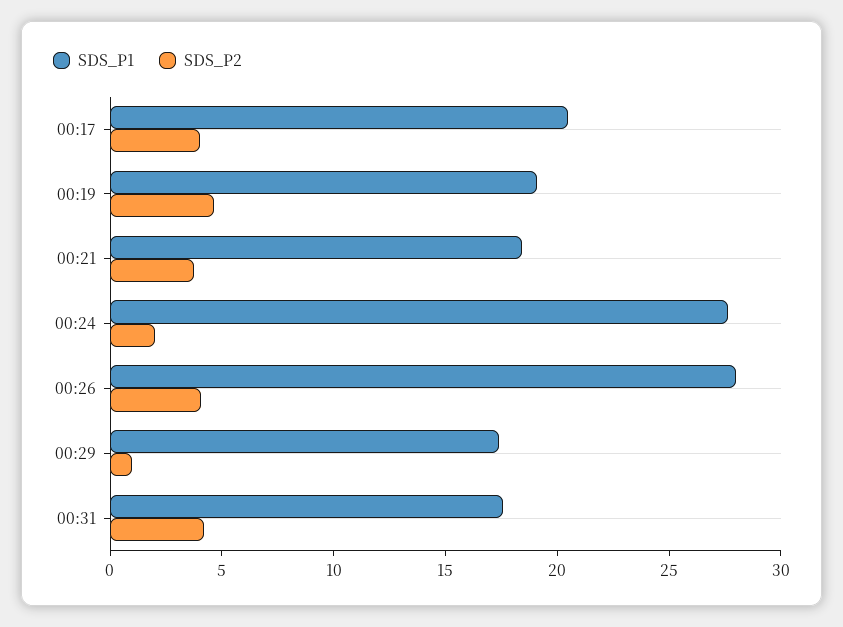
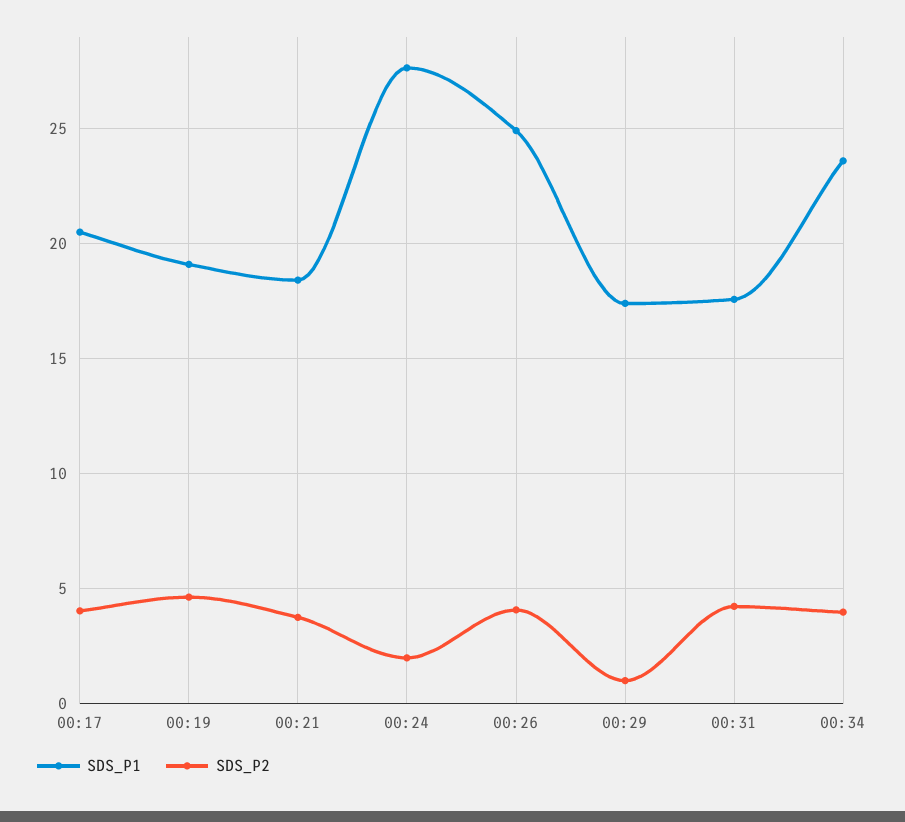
SDS_P1, 00:26: 28 -> 25
SDS_P1, 00:34: none -> 23.5
SDS_P2, 00:34: none -> 4

